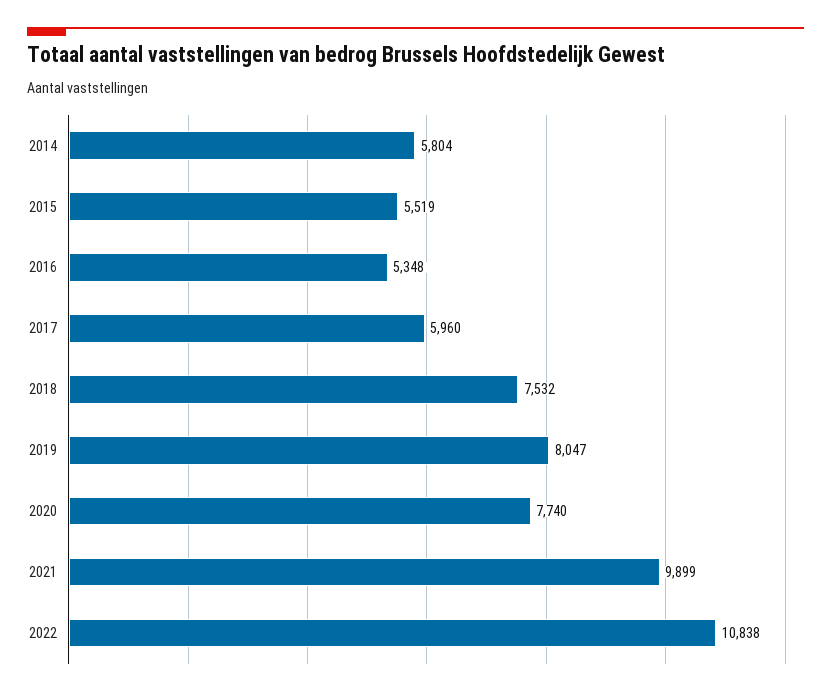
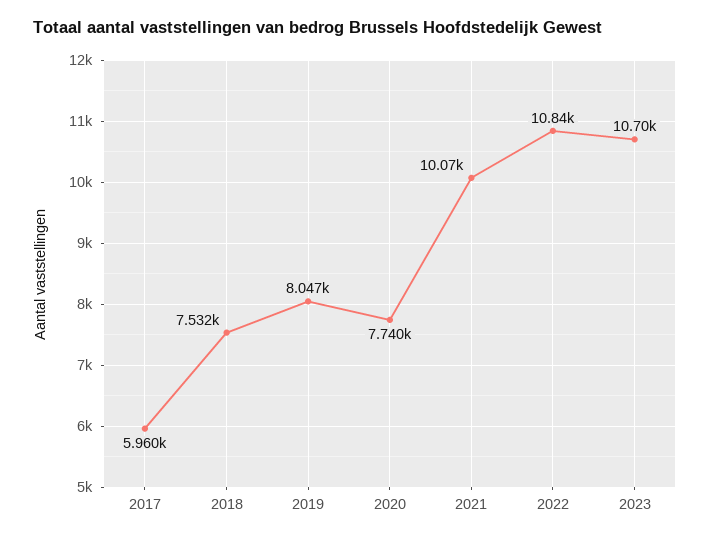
2014: 5804 -> none
2015: 5519 -> none
2016: 5348 -> none
2021: 9899 -> 10070
2023: none -> 10700

